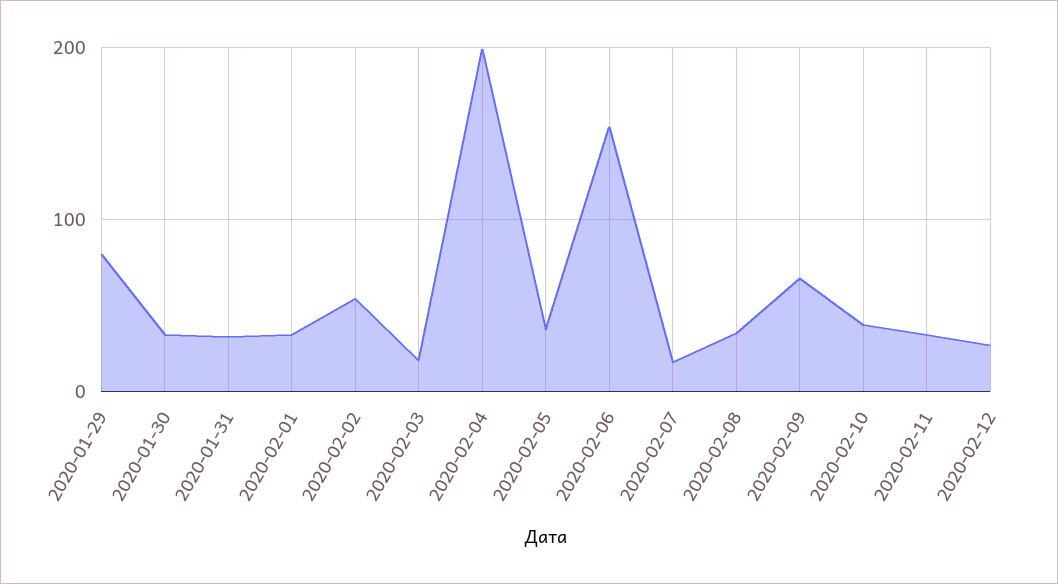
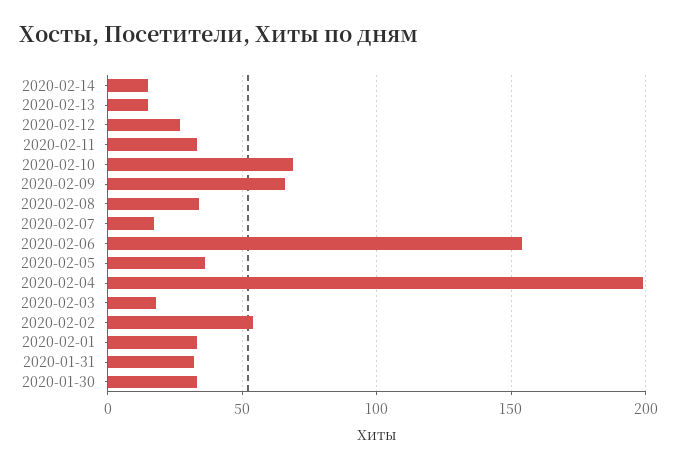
2020-01-29: 80 -> none
2020-02-10: 40 -> 70
2020-02-14: none -> 15
2020-02-13: none -> 15

